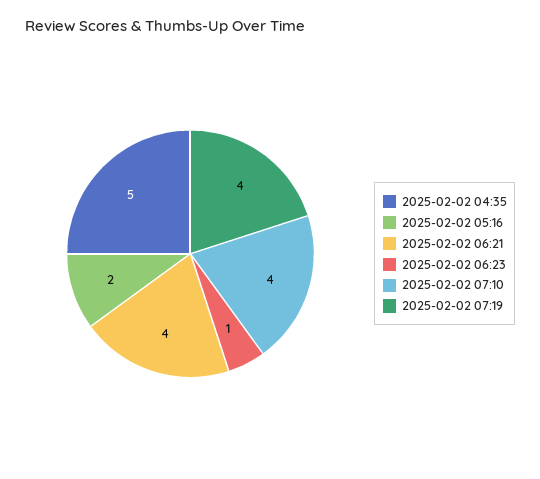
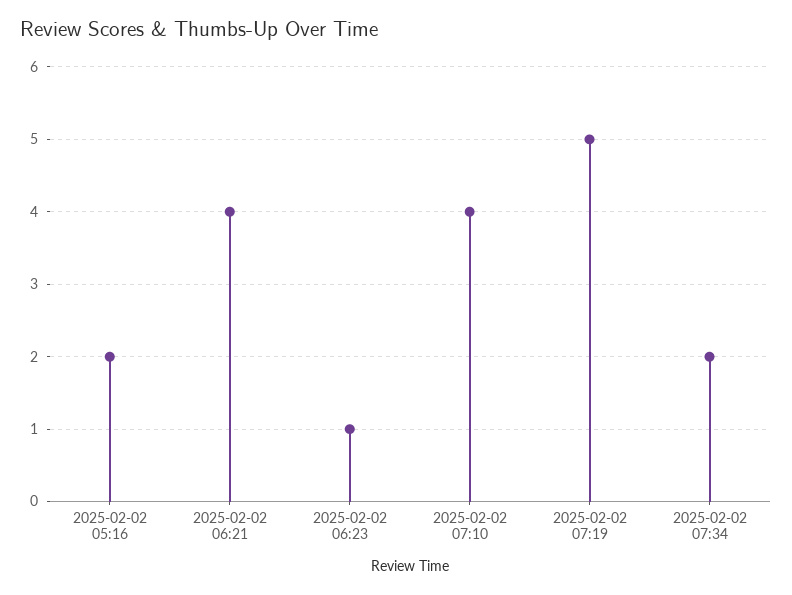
2025-02-02 04:35: 5 -> none
2025-02-02 07:19: 4 -> 5
2025-02-02 07:34: none -> 2

